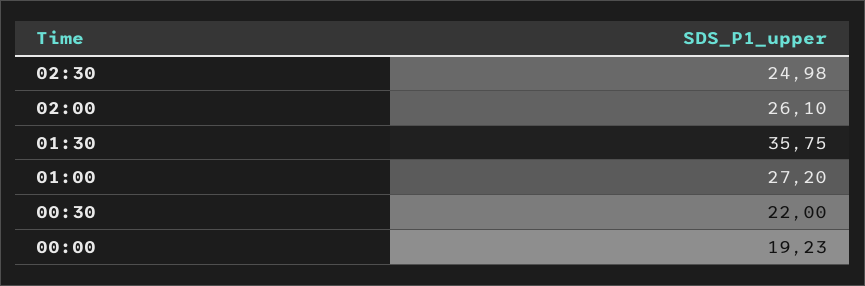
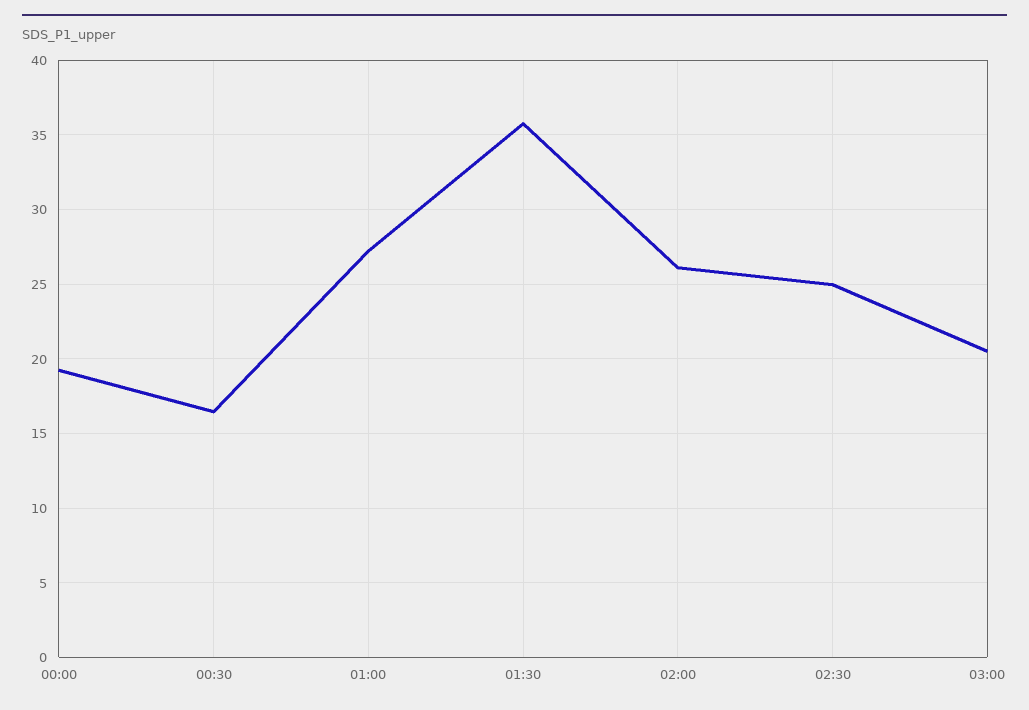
00:30: 22 -> 16.5
03:00: none -> 20.5

